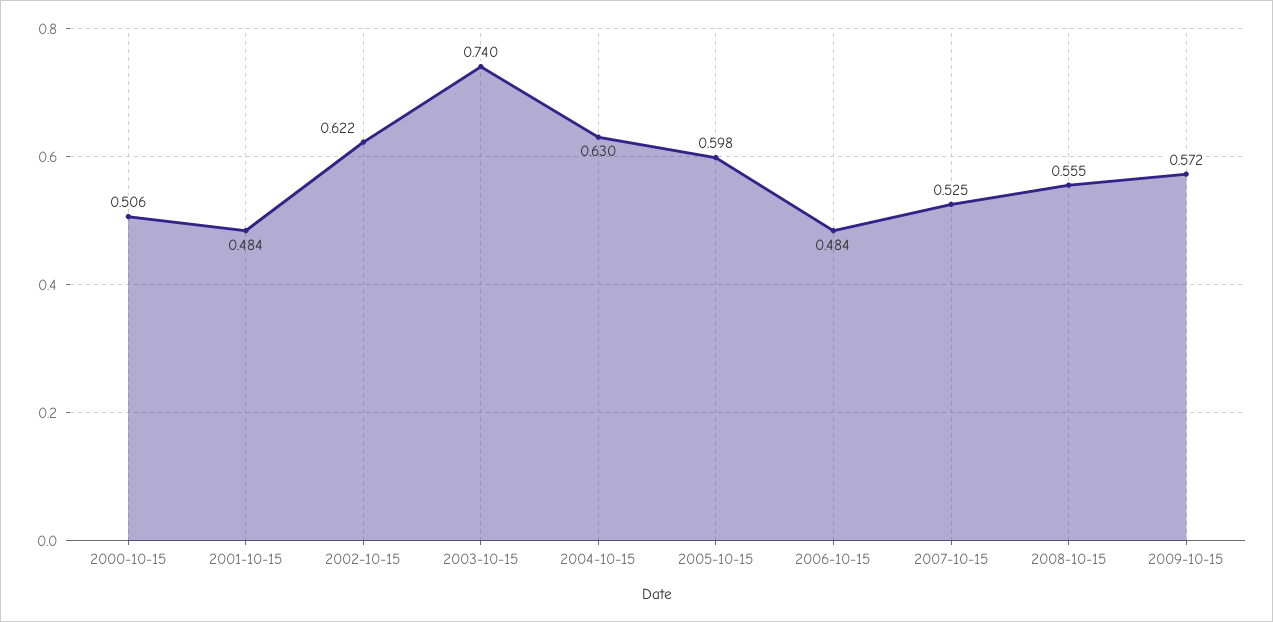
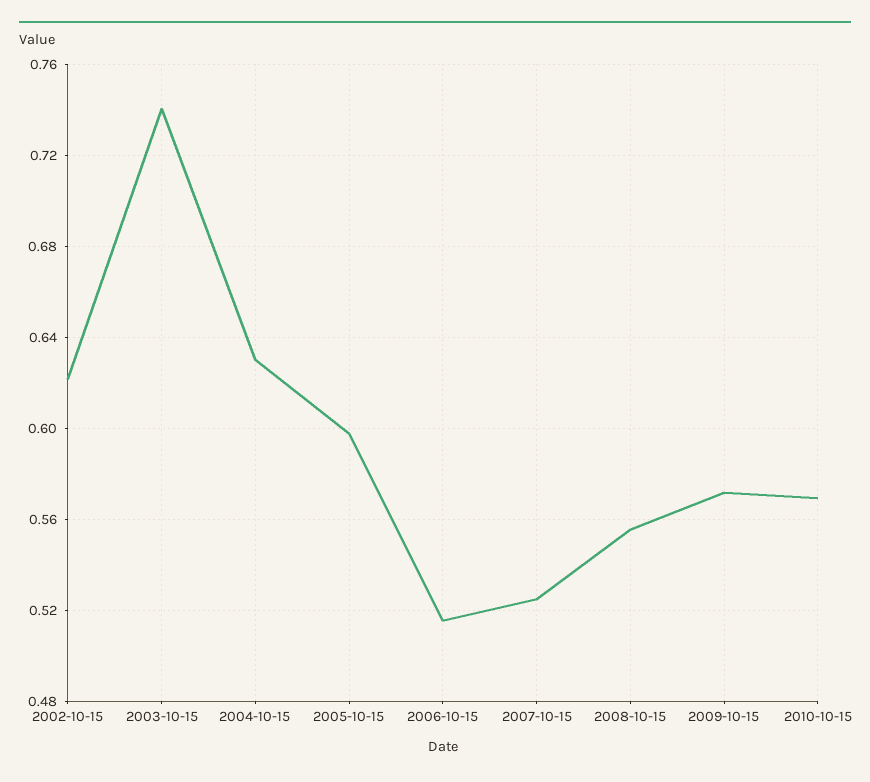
2000-10-15: 0.506 -> none
2001-10-15: 0.484 -> none
2006-10-15: 0.484 -> 0.515
2010-10-15: none -> 0.57

